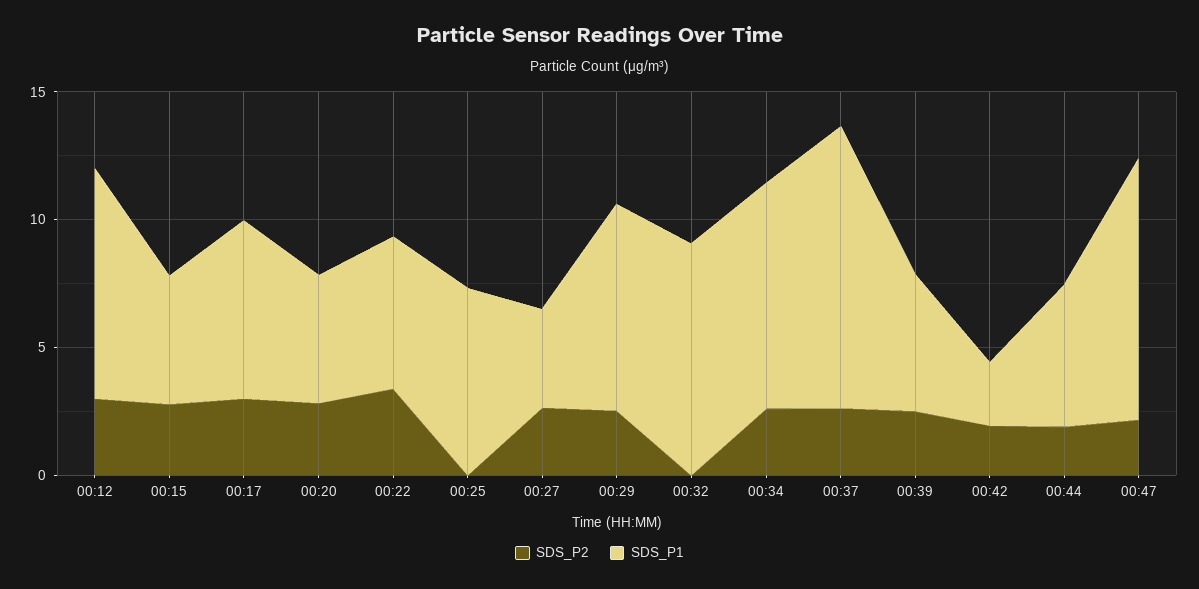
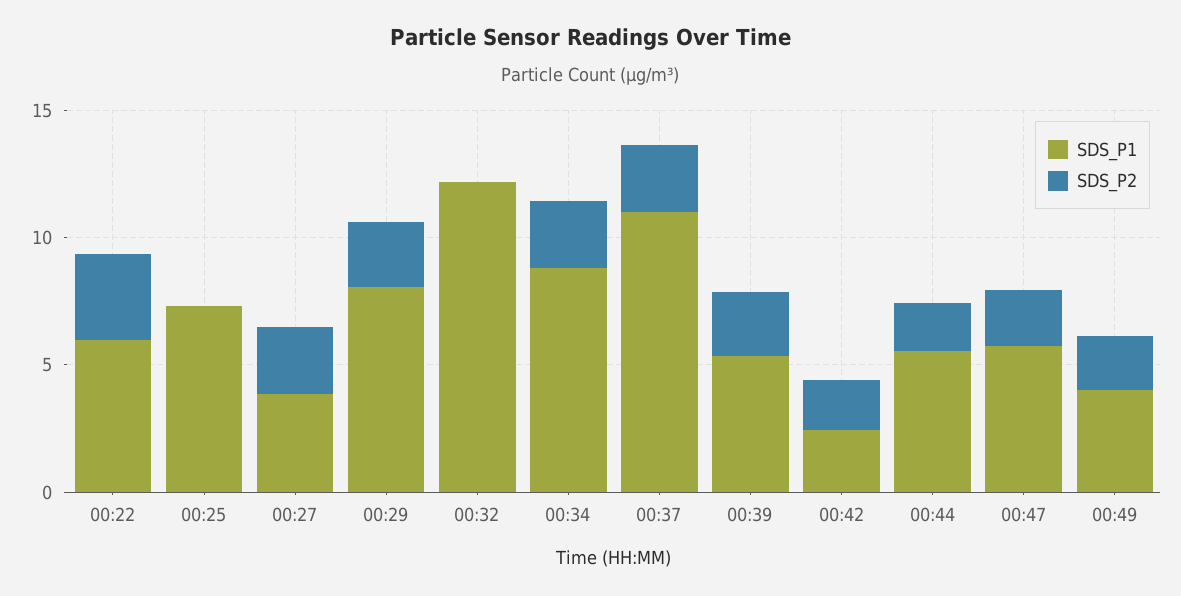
SDS_P2, 00:12: 3 -> none
SDS_P1, 00:12: 9 -> none
SDS_P2, 00:15: 3 -> none
SDS_P1, 00:15: 5 -> none
SDS_P2, 00:17: 3 -> none
SDS_P1, 00:17: 7 -> none
SDS_P2, 00:20: 3 -> none
SDS_P1, 00:20: 5 -> none
SDS_P1, 00:32: 9 -> 12
SDS_P1, 00:47: 10 -> 6
SDS_P1, 00:49: none -> 4
SDS_P2, 00:49: none -> 2

